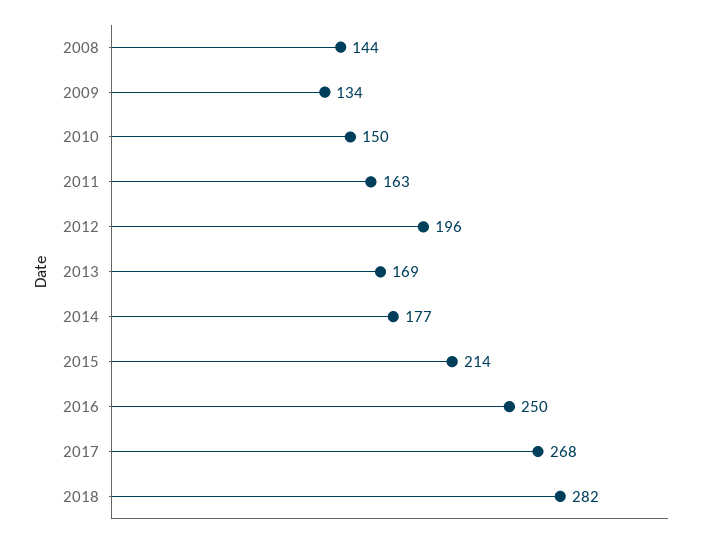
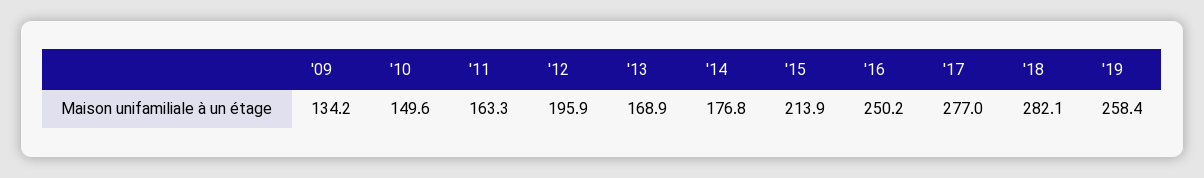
2008: 144 -> none
2017: 268 -> 277
'19: none -> 258.4

